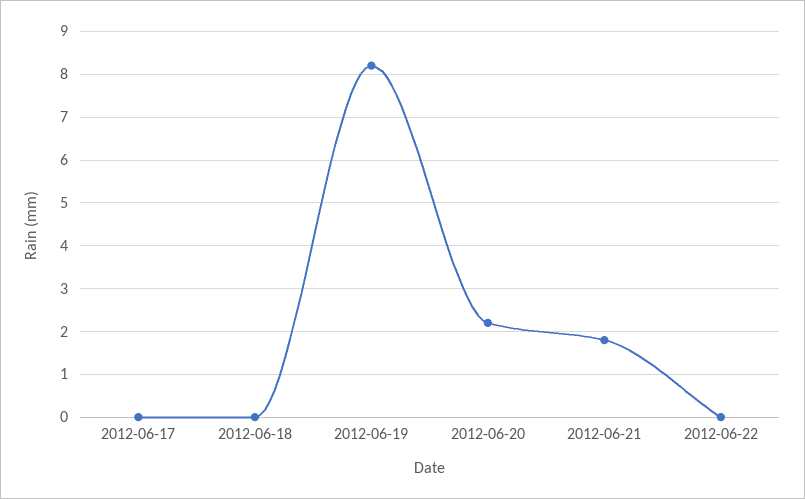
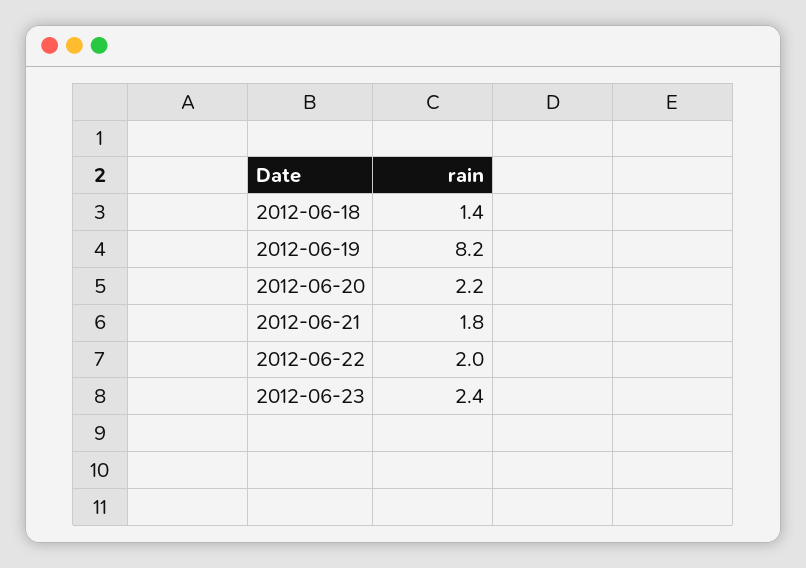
2012-06-17: 0 -> none
2012-06-18: 0 -> 1.4
2012-06-22: 0 -> 2
2012-06-23: none -> 2.4

